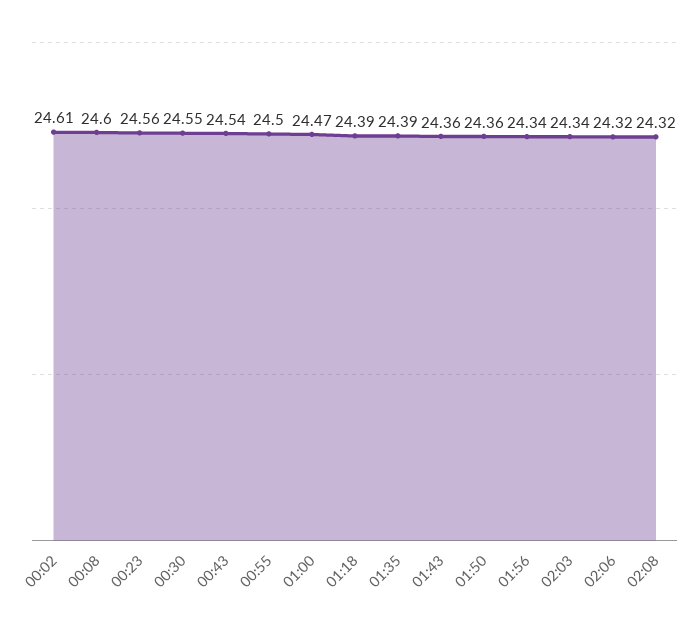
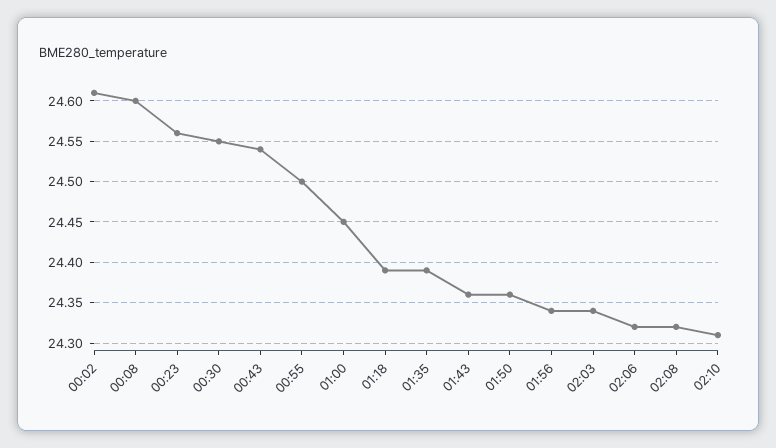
01:00: 24.47 -> 24.45
02:10: none -> 24.31

